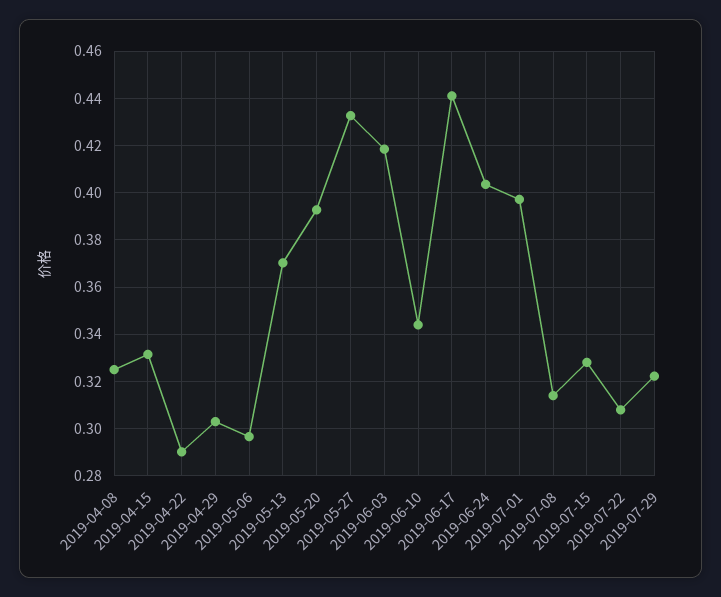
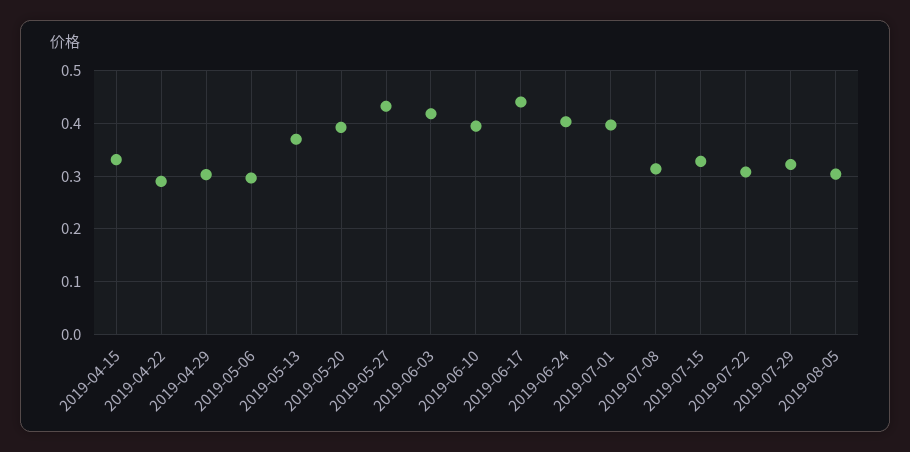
2019-04-08: 0.325 -> none
2019-06-10: 0.345 -> 0.4
2019-08-05: none -> 0.3

